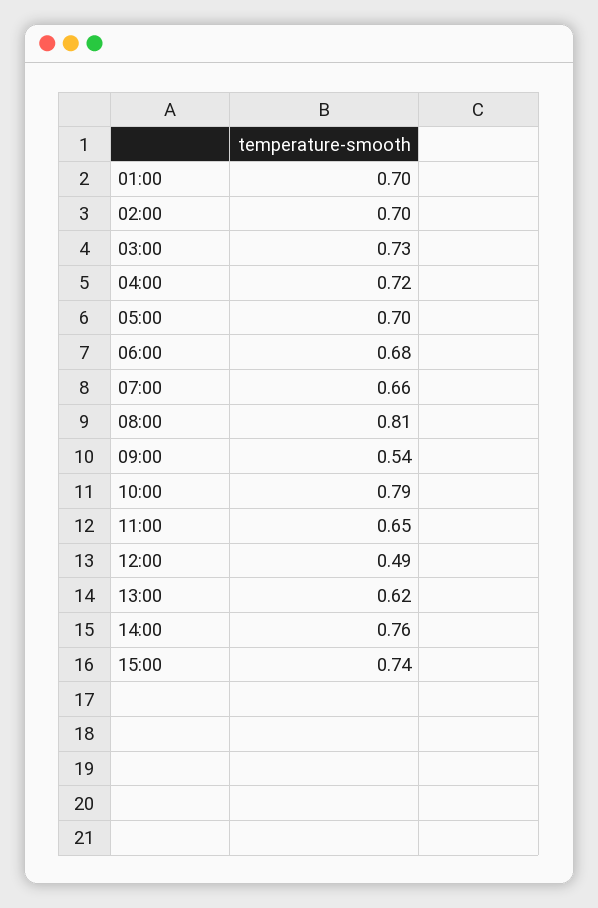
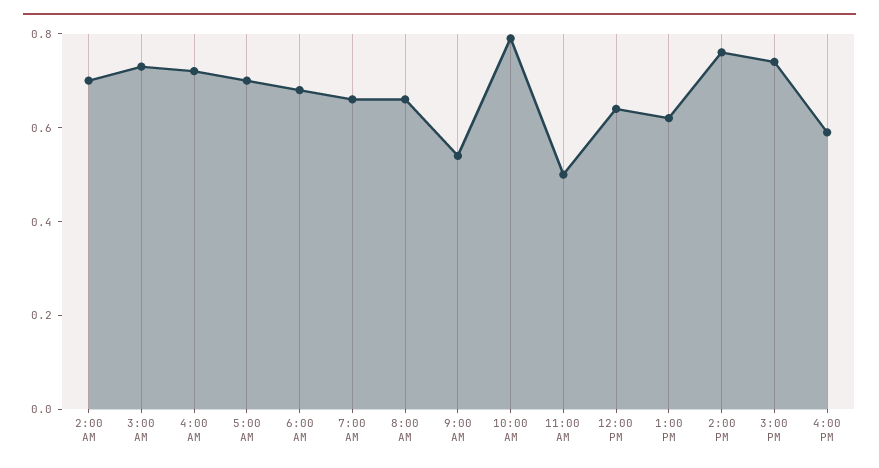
01:00: 0.7 -> none
08:00: 0.81 -> 0.65
11:00: 0.65 -> 0.5
12:00: 0.49 -> 0.65
4:00 PM: none -> 0.6

